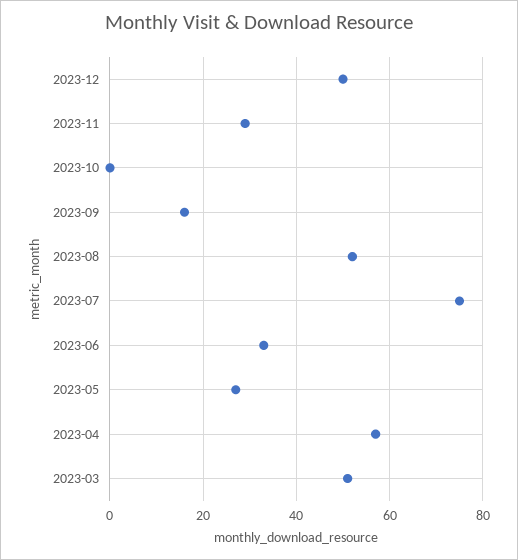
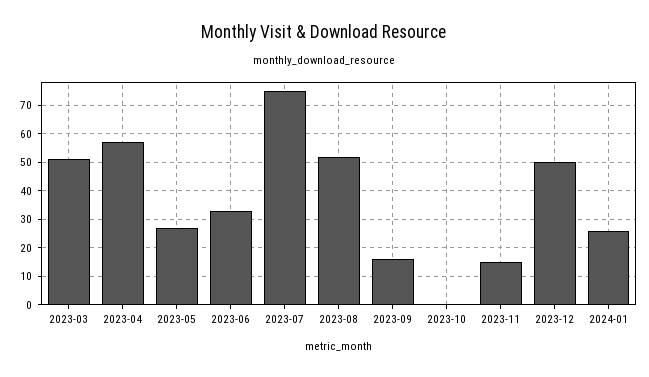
2023-11: 30 -> 15
2024-01: none -> 25

